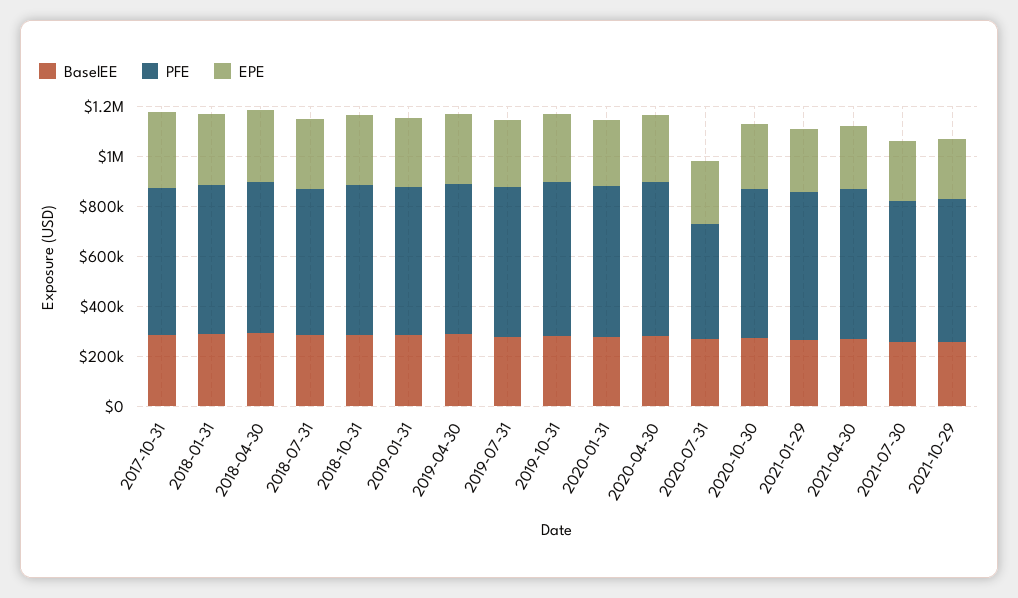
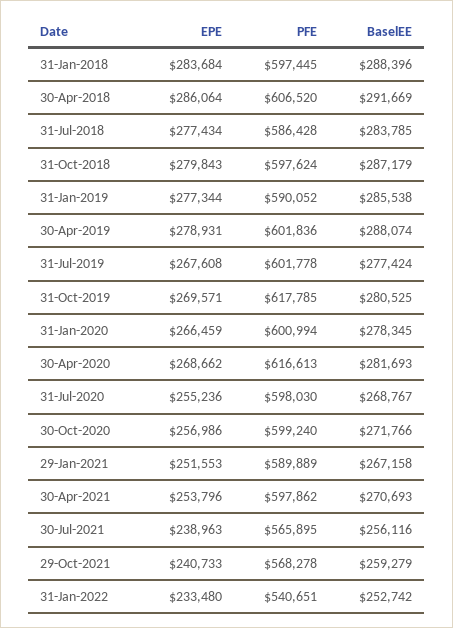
BaselEE, 2017-10-31: 300000 -> none
PFE, 2017-10-31: 600000 -> none
EPE, 2017-10-31: 300000 -> none
PFE, 2020-07-31: 450000 -> 598030
EPE, 31-Jan-2022: none -> 233480
PFE, 31-Jan-2022: none -> 540651
BaselEE, 31-Jan-2022: none -> 252742

